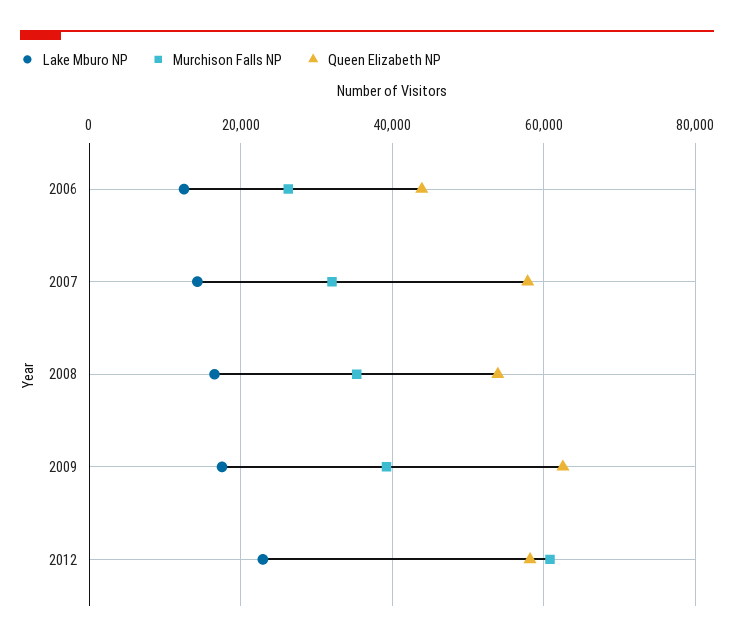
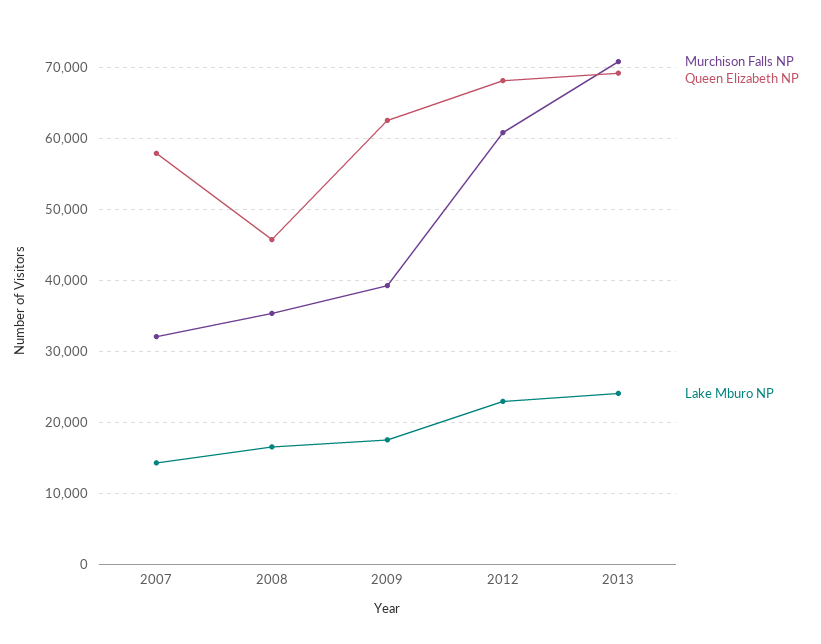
Lake Mburo NP, 2006: 12000 -> none
Murchison Falls NP, 2006: 26000 -> none
Queen Elizabeth NP, 2006: 44000 -> none
Queen Elizabeth NP, 2008: 54000 -> 46000
Queen Elizabeth NP, 2012: 58000 -> 68000
Murchison Falls NP, 2013: none -> 71000
Queen Elizabeth NP, 2013: none -> 69000
Lake Mburo NP, 2013: none -> 24000

